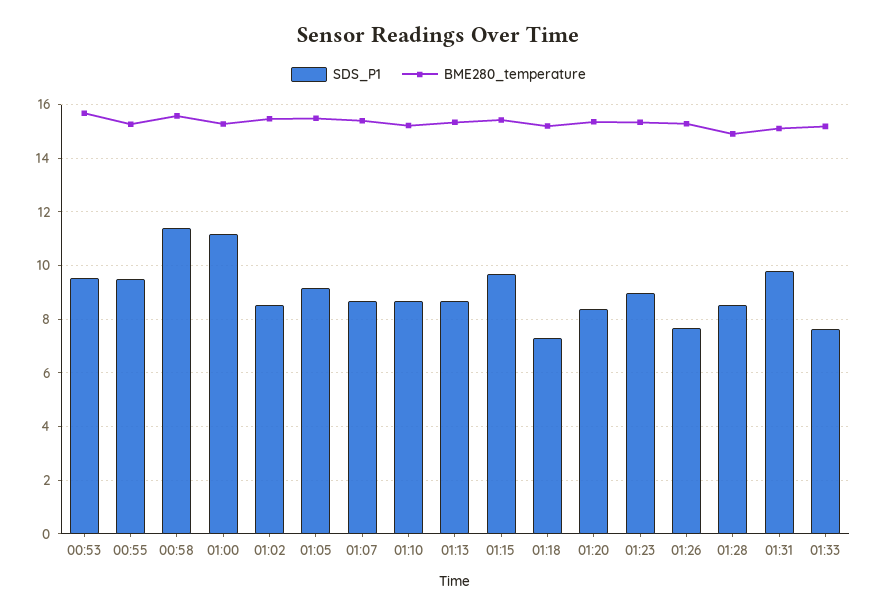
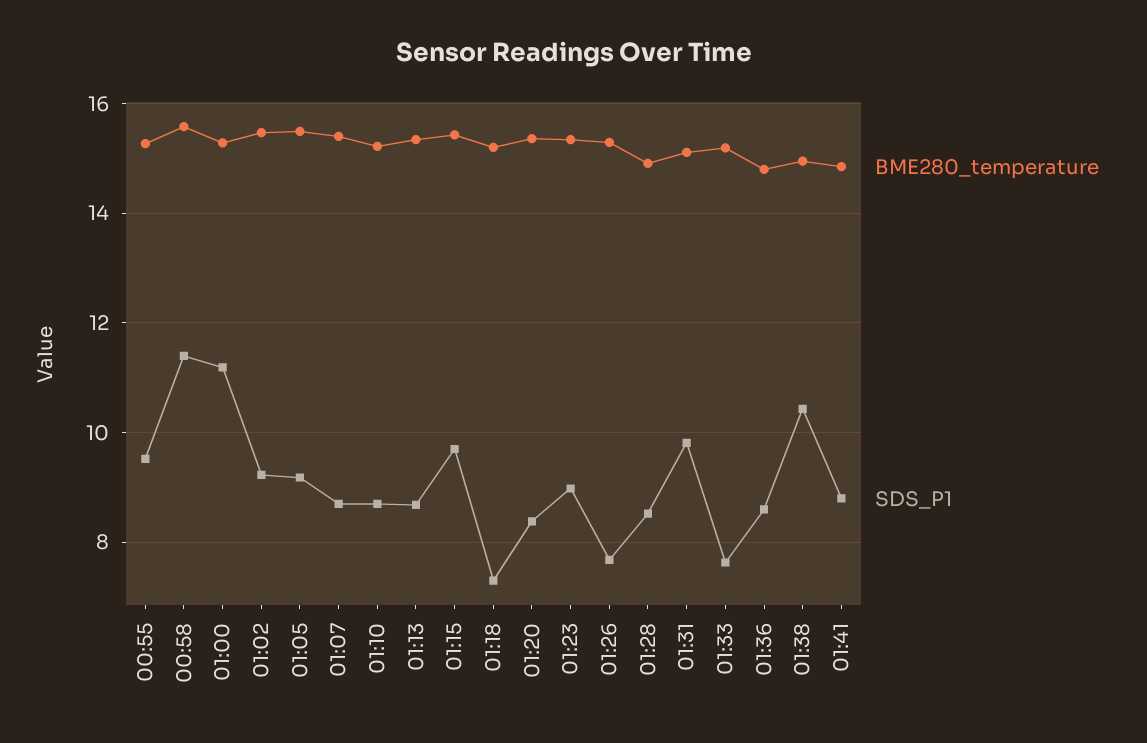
SDS_P1, 00:53: 9.5 -> none
BME280_temperature, 00:53: 15.75 -> none
SDS_P1, 01:02: 8.5 -> 9.2
BME280_temperature, 01:36: none -> 14.8
SDS_P1, 01:36: none -> 8.6
BME280_temperature, 01:38: none -> 15
SDS_P1, 01:38: none -> 10.4
BME280_temperature, 01:41: none -> 14.8
SDS_P1, 01:41: none -> 8.8

